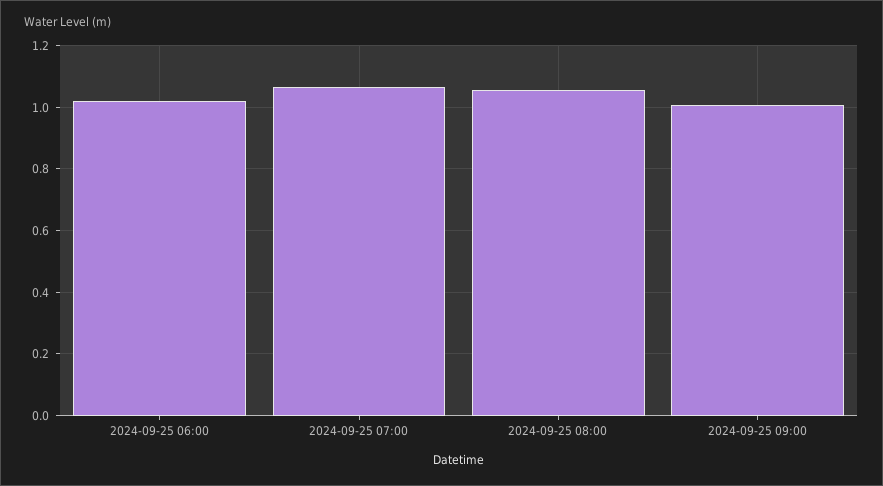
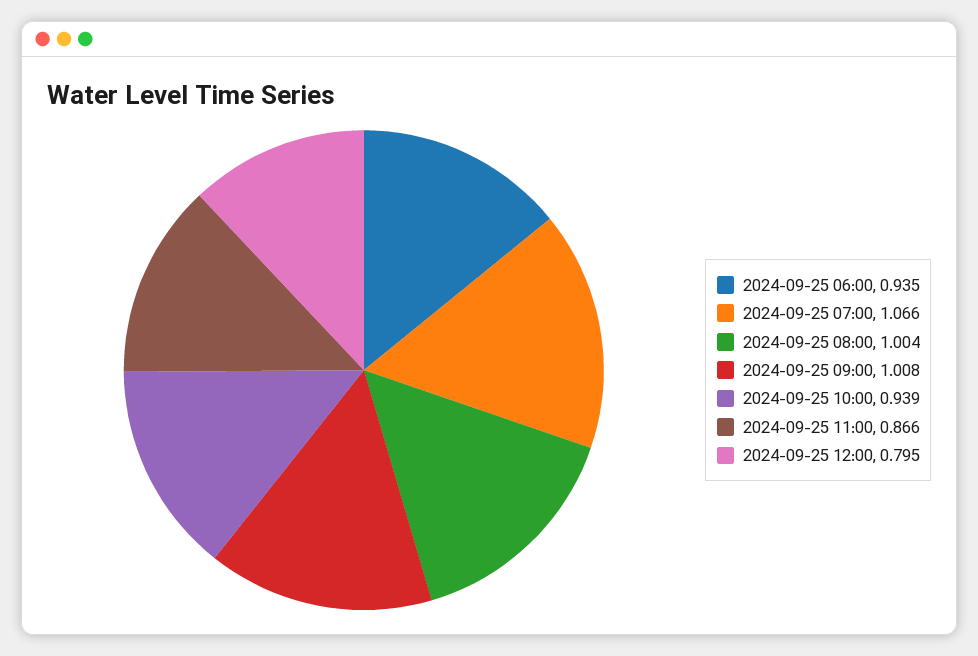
2024-09-25 06:00: 1.02 -> 0.935
2024-09-25 08:00: 1.06 -> 1.004
2024-09-25 10:00: none -> 0.939
2024-09-25 11:00: none -> 0.866
2024-09-25 12:00: none -> 0.795

